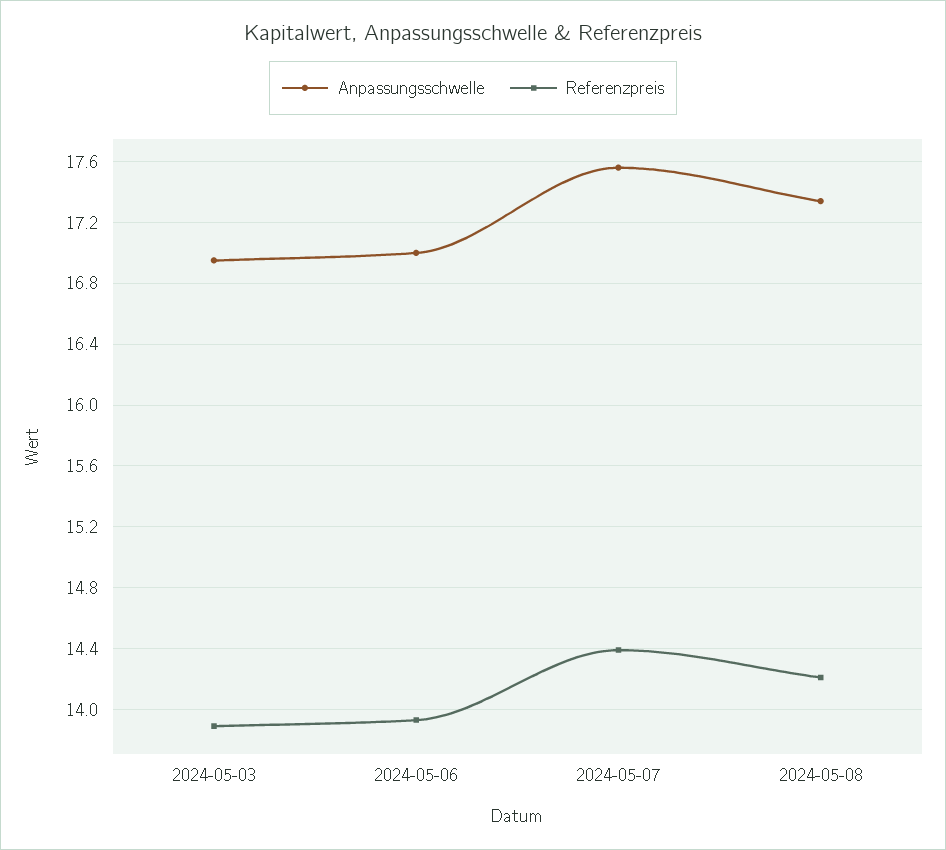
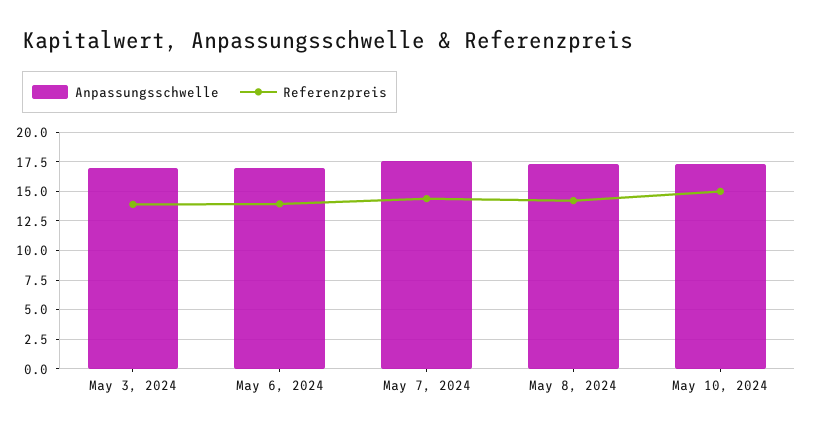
Anpassungsschwelle, May 10, 2024: none -> 17.5
Referenzpreis, May 10, 2024: none -> 15

